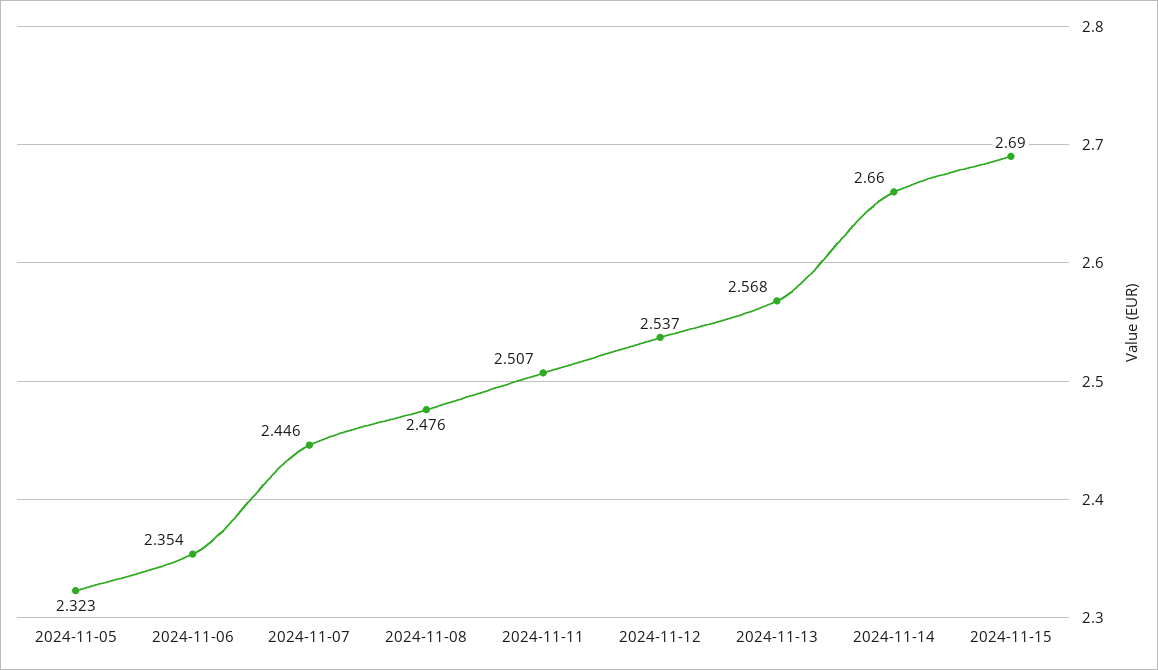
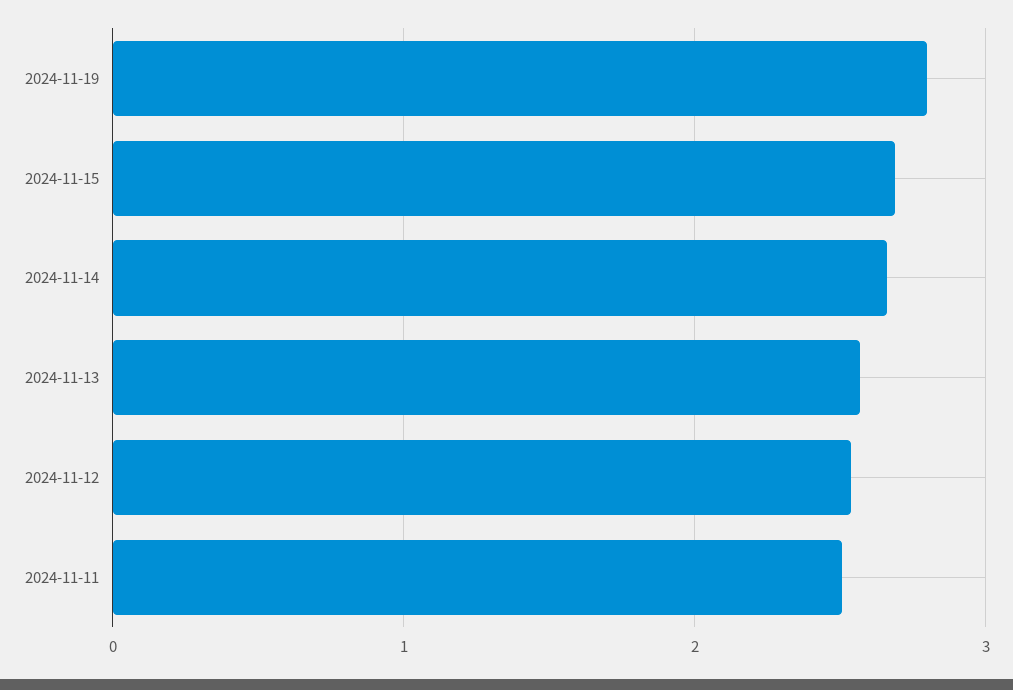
2024-11-05: 2.323 -> none
2024-11-06: 2.354 -> none
2024-11-07: 2.446 -> none
2024-11-08: 2.476 -> none
2024-11-19: none -> 2.8

